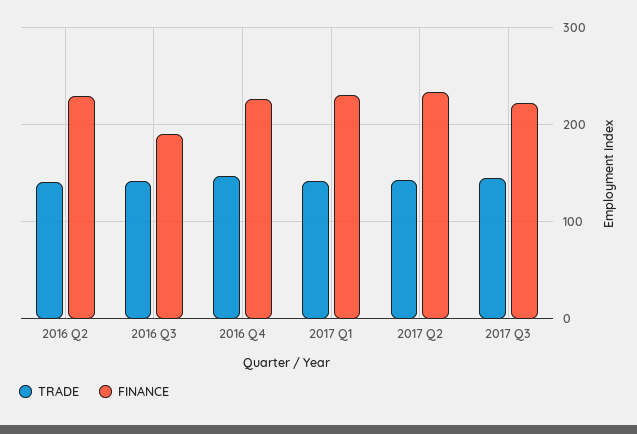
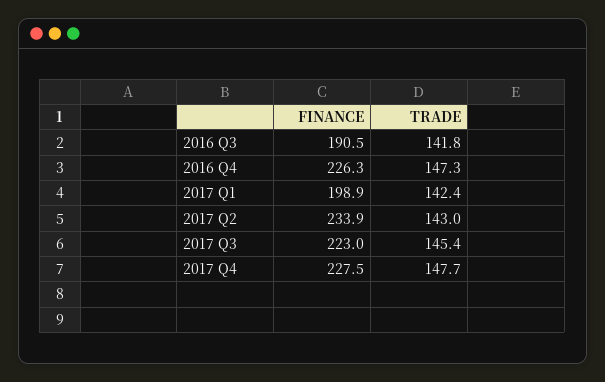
TRADE, 2016 Q2: 140 -> none
FINANCE, 2016 Q2: 230 -> none
FINANCE, 2017 Q1: 230 -> 198.9
FINANCE, 2017 Q4: none -> 227.5
TRADE, 2017 Q4: none -> 147.7

